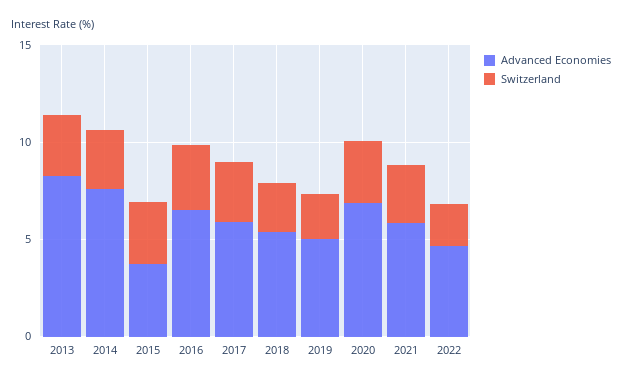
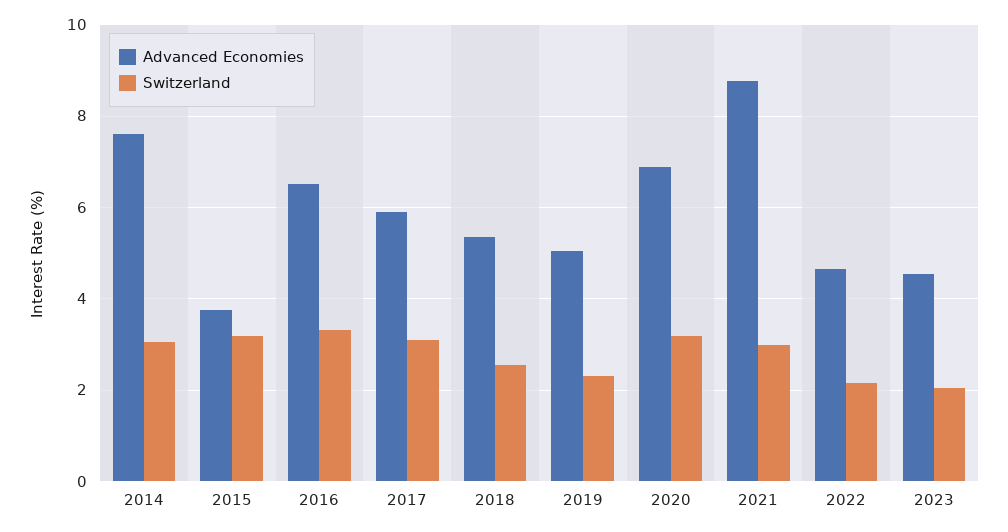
Advanced Economies, 2013: 8 -> none
Switzerland, 2013: 3 -> none
Advanced Economies, 2021: 6 -> 8.8
Advanced Economies, 2023: none -> 4.6
Switzerland, 2023: none -> 2

